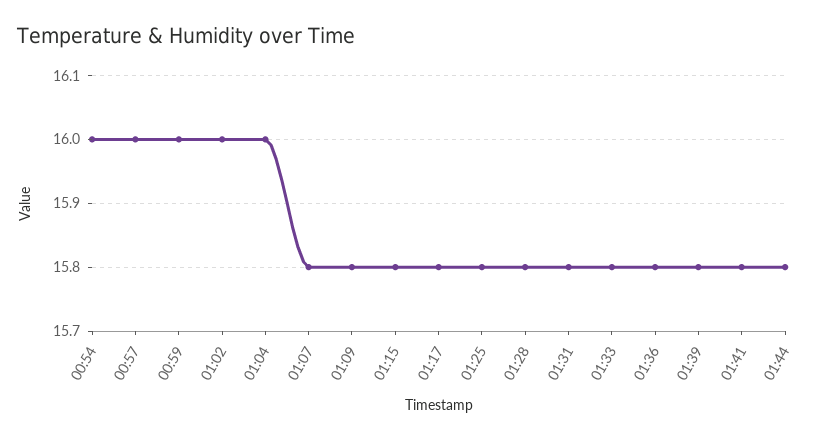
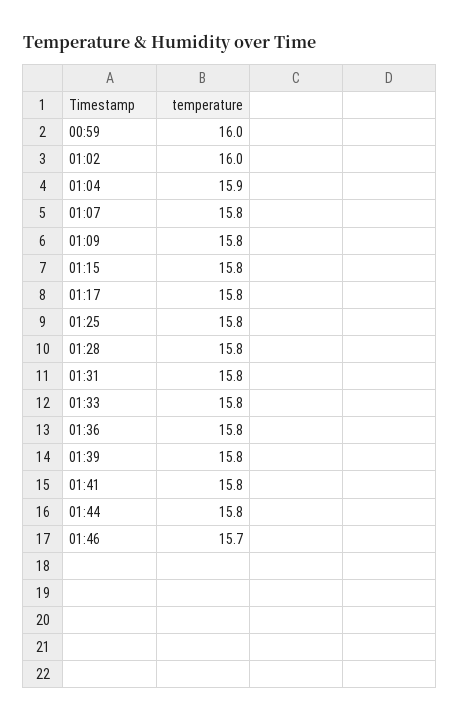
00:54: 16 -> none
00:57: 16 -> none
01:04: 16 -> 15.9
01:46: none -> 15.7

